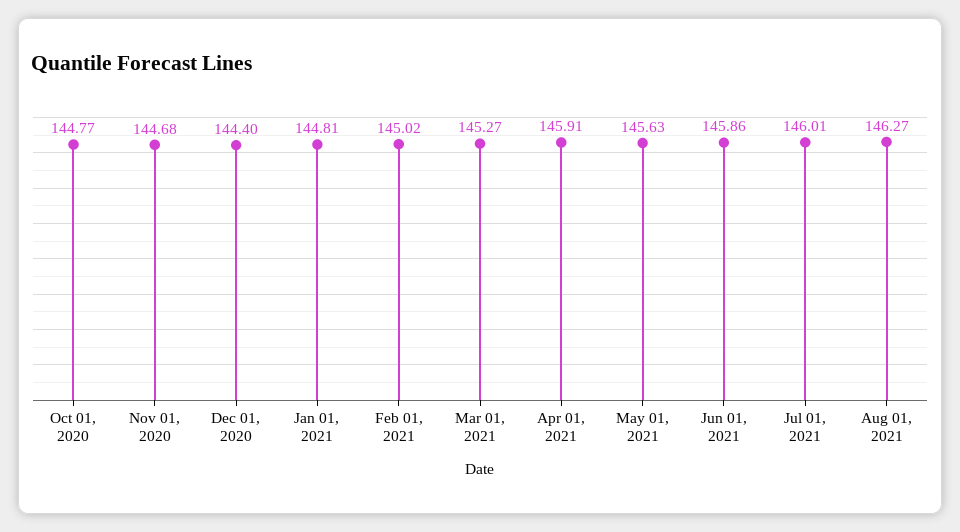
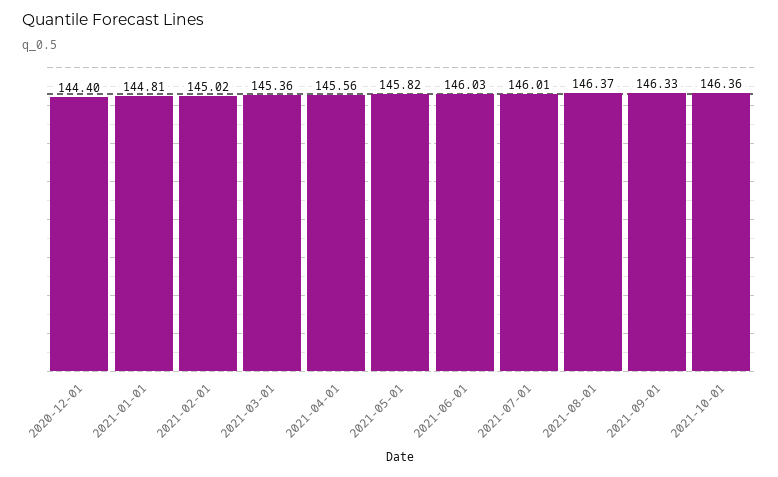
Oct 01, 2020: 144.77 -> none
Nov 01, 2020: 144.68 -> none
Mar 01, 2021: 145.27 -> 145.36
Apr 01, 2021: 145.91 -> 145.56
May 01, 2021: 145.63 -> 145.82
Jun 01, 2021: 145.86 -> 146.03
Aug 01, 2021: 146.27 -> 146.37
2021-09-01: none -> 146.33
2021-10-01: none -> 146.36

